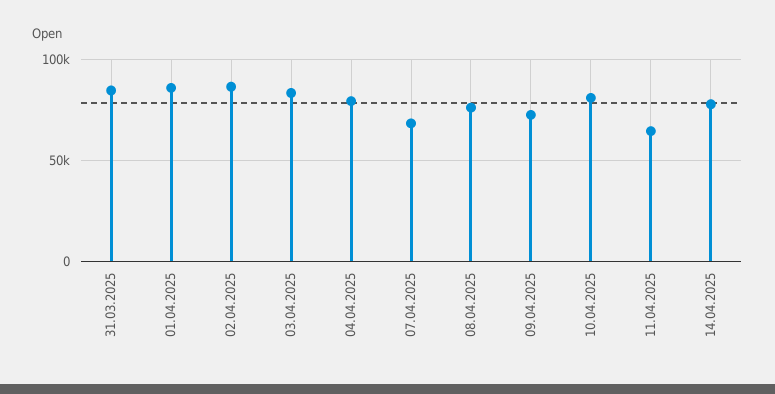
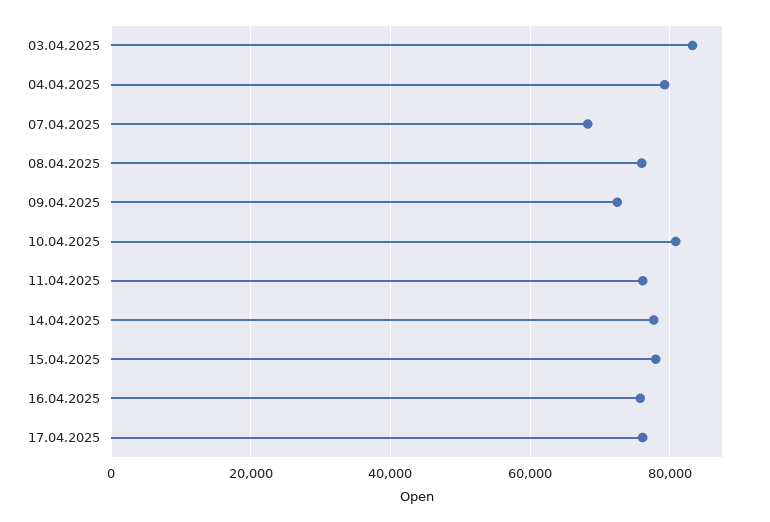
31.03.2025: 85000 -> none
01.04.2025: 85000 -> none
02.04.2025: 85000 -> none
11.04.2025: 65000 -> 76000
15.04.2025: none -> 78000
16.04.2025: none -> 76000
17.04.2025: none -> 76000

